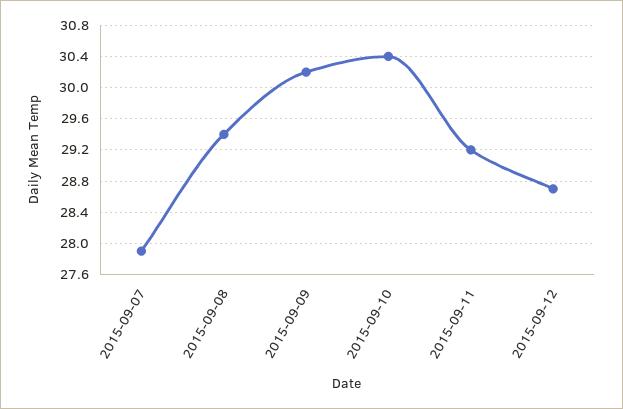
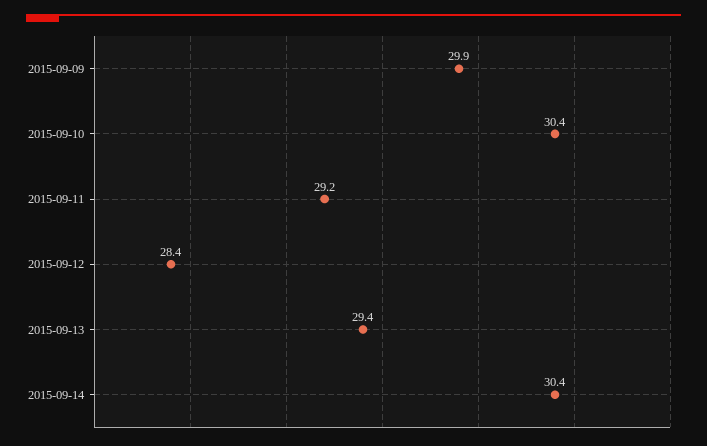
2015-09-07: 27.9 -> none
2015-09-08: 29.4 -> none
2015-09-09: 30.2 -> 29.9
2015-09-12: 28.7 -> 28.4
2015-09-13: none -> 29.4
2015-09-14: none -> 30.4

